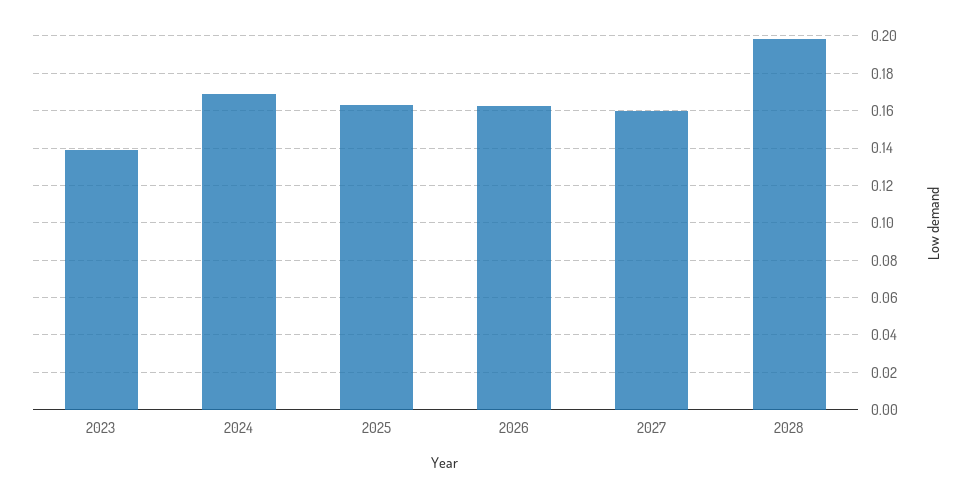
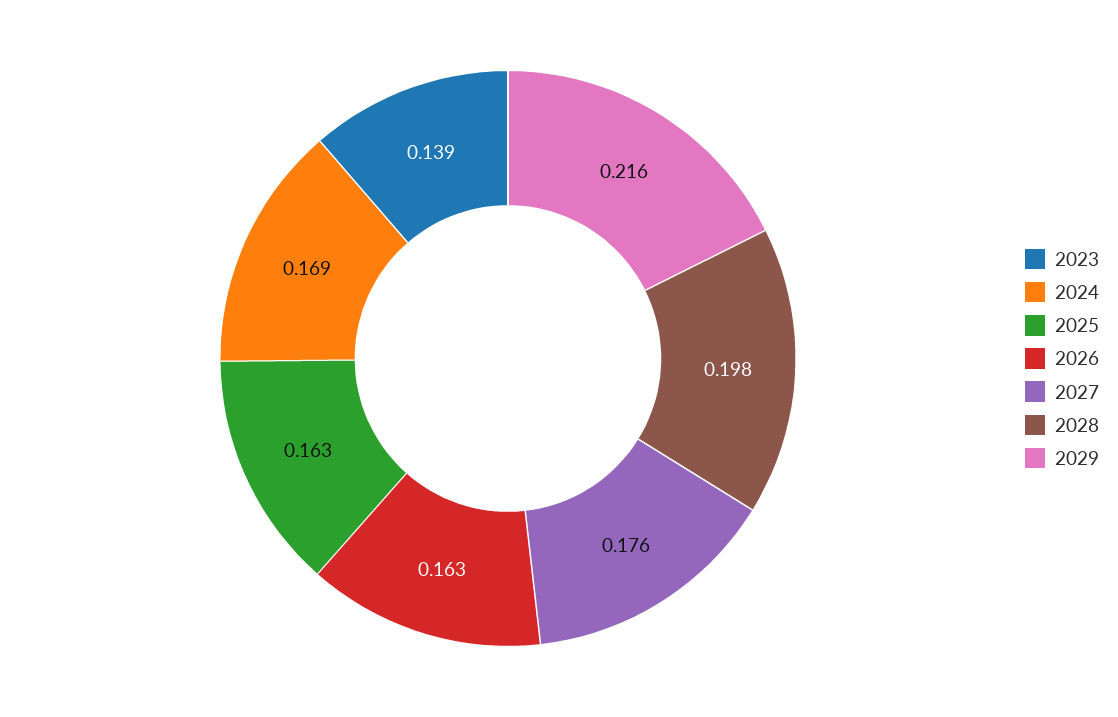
2027: 0.16 -> 0.176
2029: none -> 0.216

